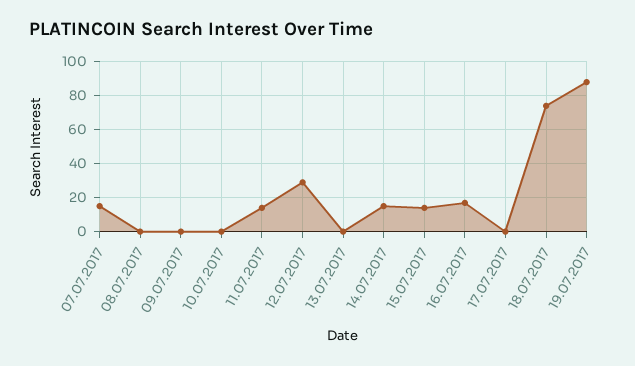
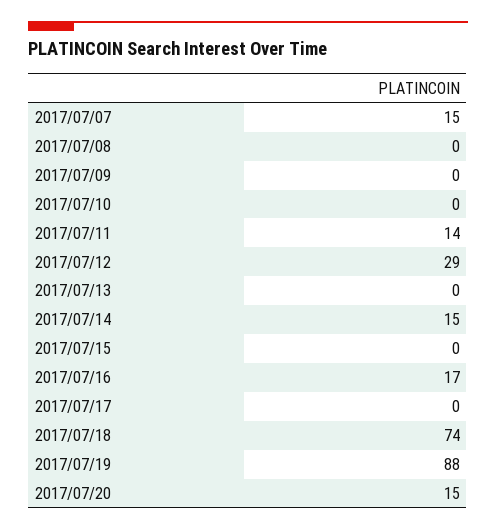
15.07.2017: 15 -> 0
2017/07/20: none -> 15

